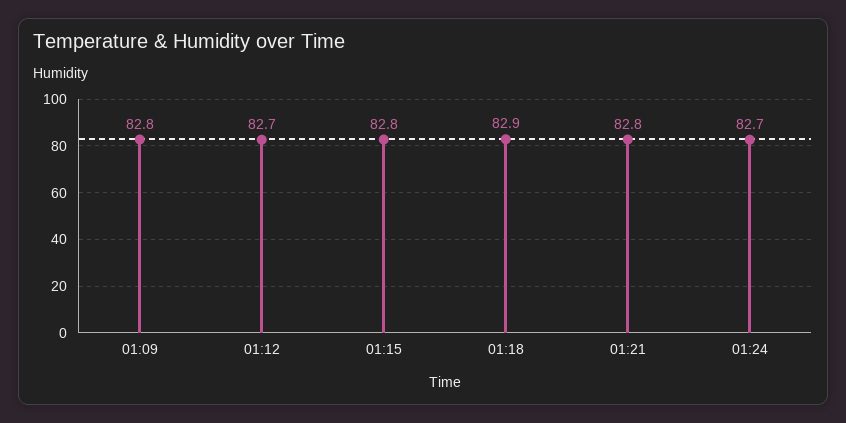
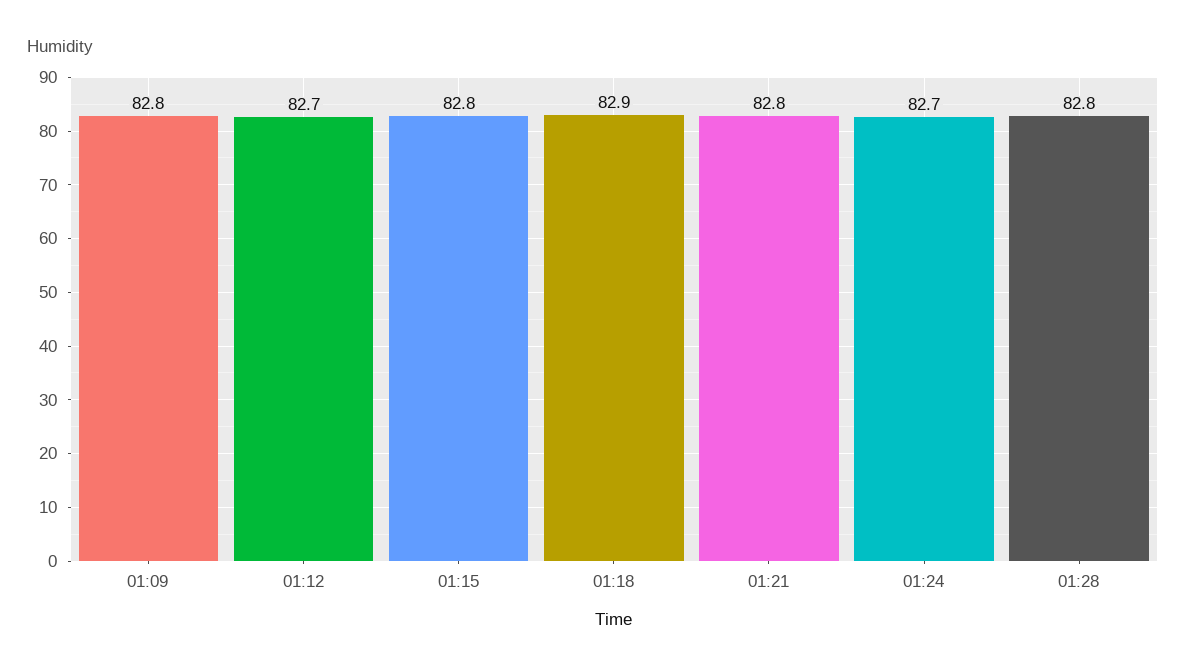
01:28: none -> 82.8

